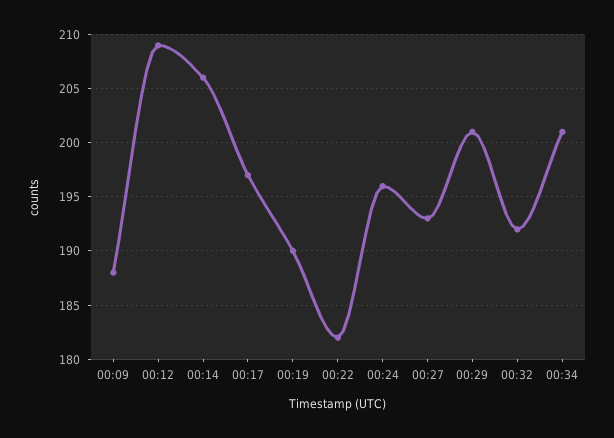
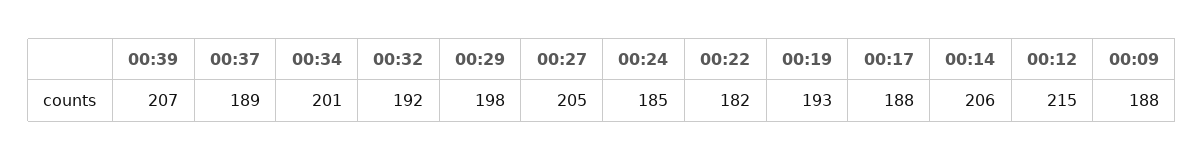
00:12: 209 -> 215
00:17: 197 -> 188
00:19: 190 -> 193
00:24: 196 -> 185
00:27: 193 -> 205
00:29: 201 -> 198
00:39: none -> 207
00:37: none -> 189

